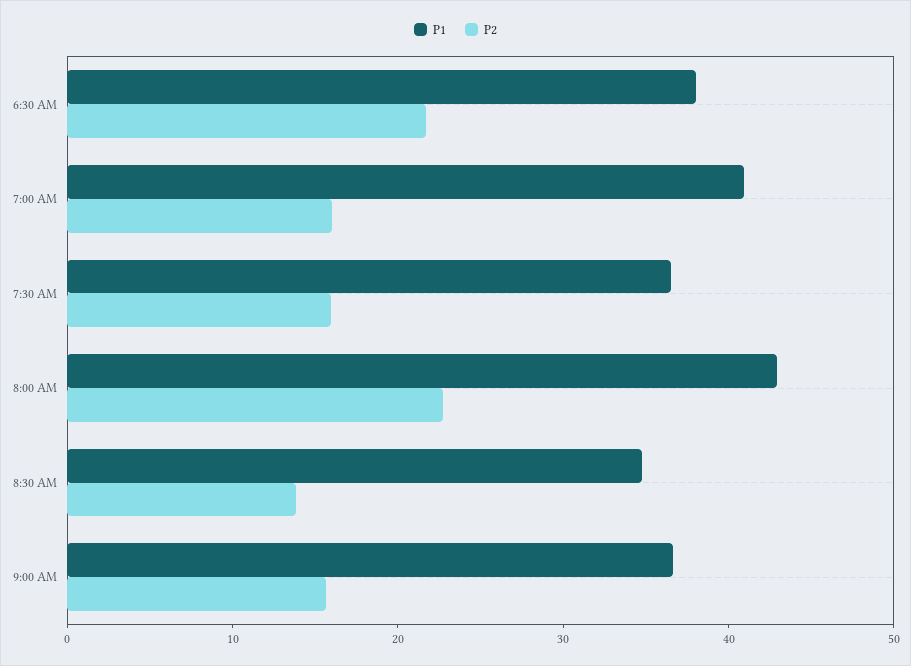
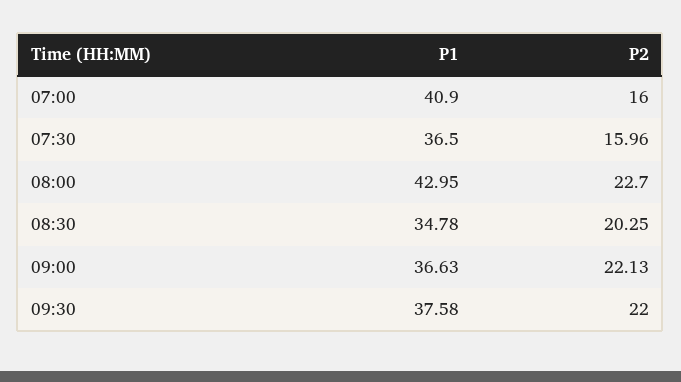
P1, 6:30 AM: 38 -> none
P2, 6:30 AM: 22 -> none
P2, 8:30 AM: 14 -> 20.25
P2, 9:00 AM: 16 -> 22.13
P1, 09:30: none -> 37.58
P2, 09:30: none -> 22

